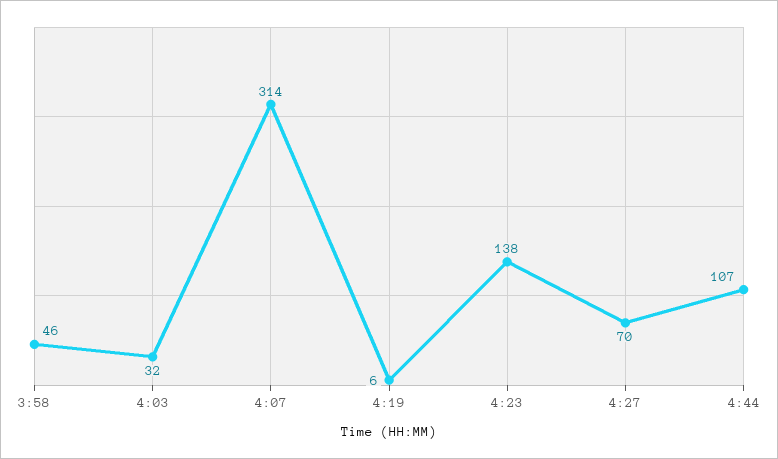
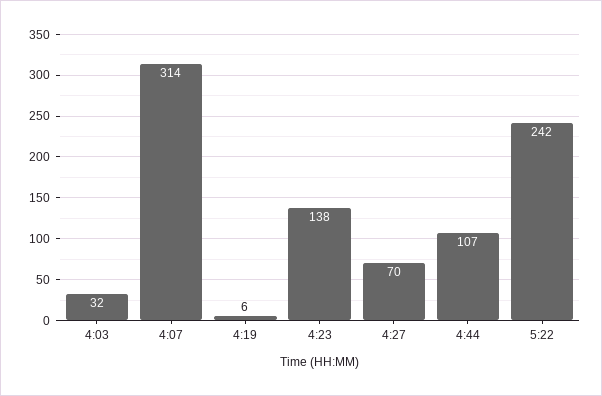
3:58: 46 -> none
5:22: none -> 242

